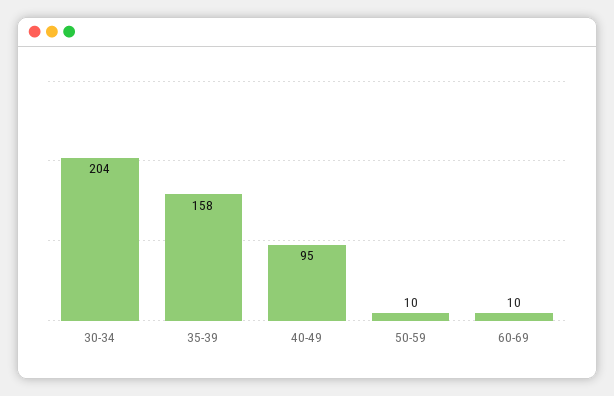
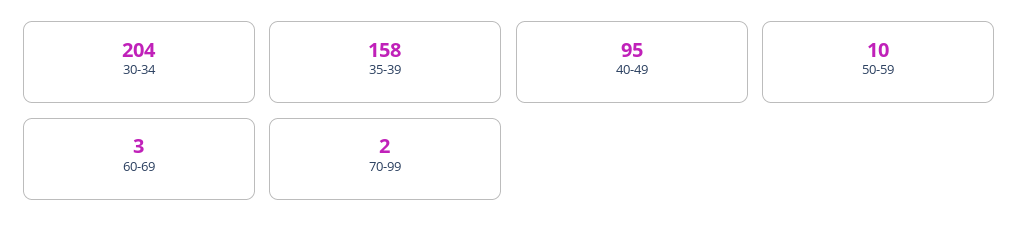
60-69: 10 -> 3
70-99: none -> 2

